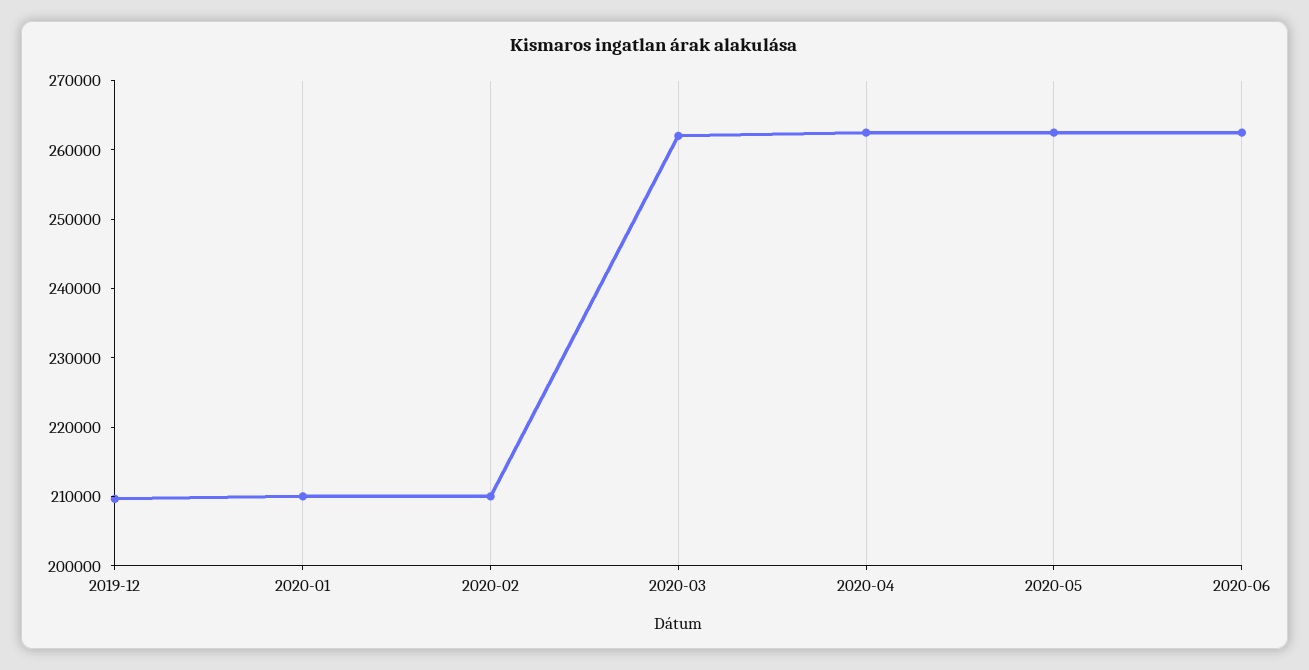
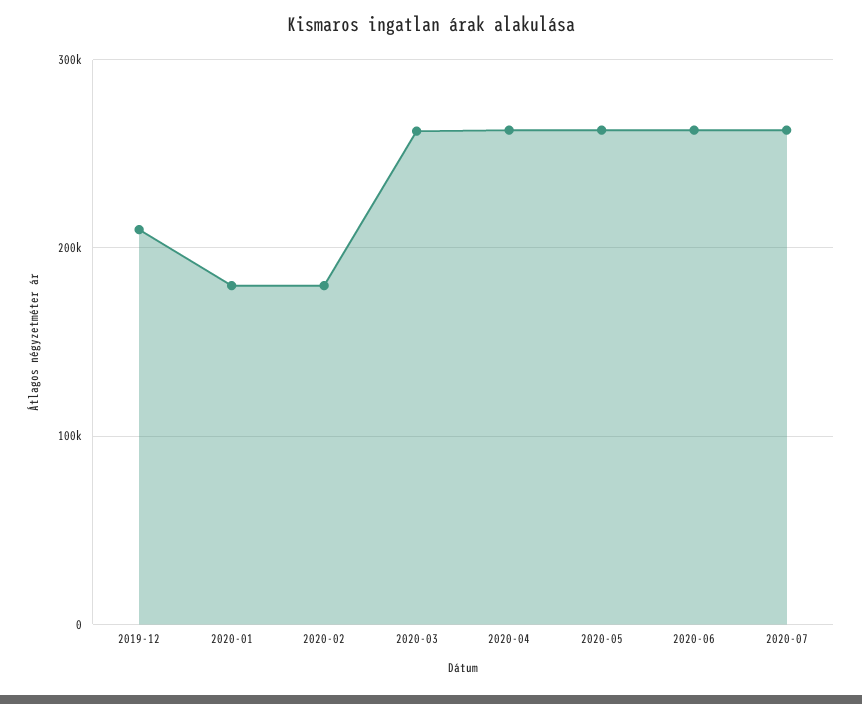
2020-01: 210000 -> 180000
2020-02: 210000 -> 180000
2020-07: none -> 260000

